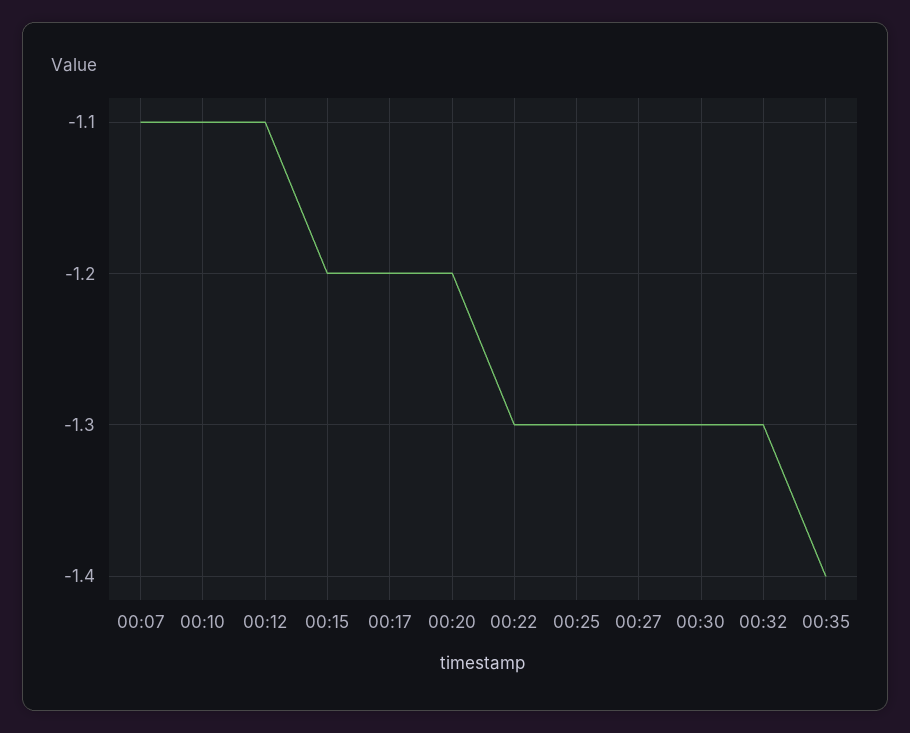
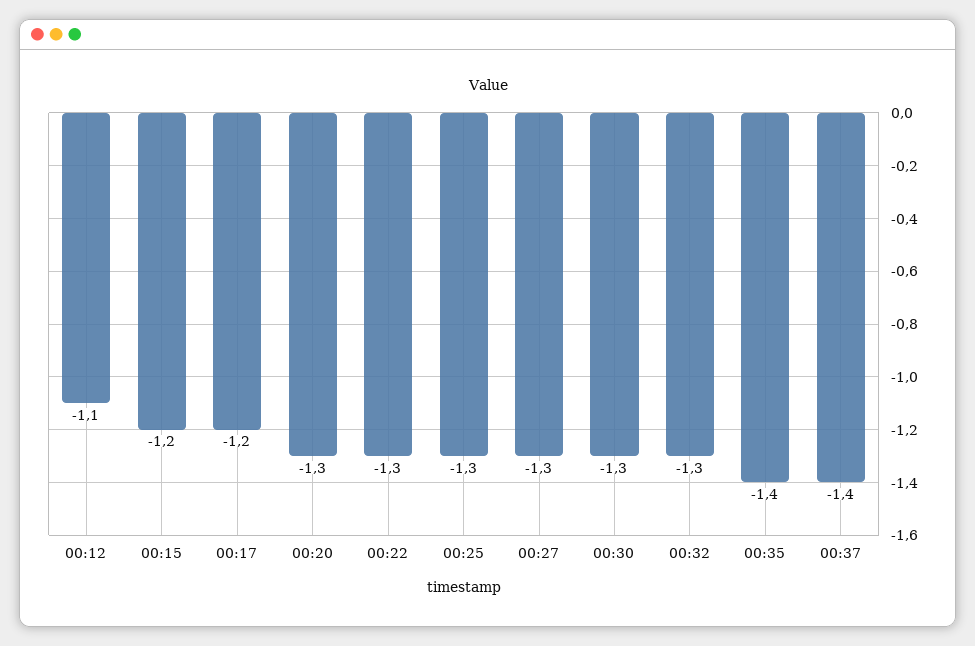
00:07: -1.1 -> none
00:10: -1.1 -> none
00:20: -1.2 -> -1.3
00:37: none -> -1.4

